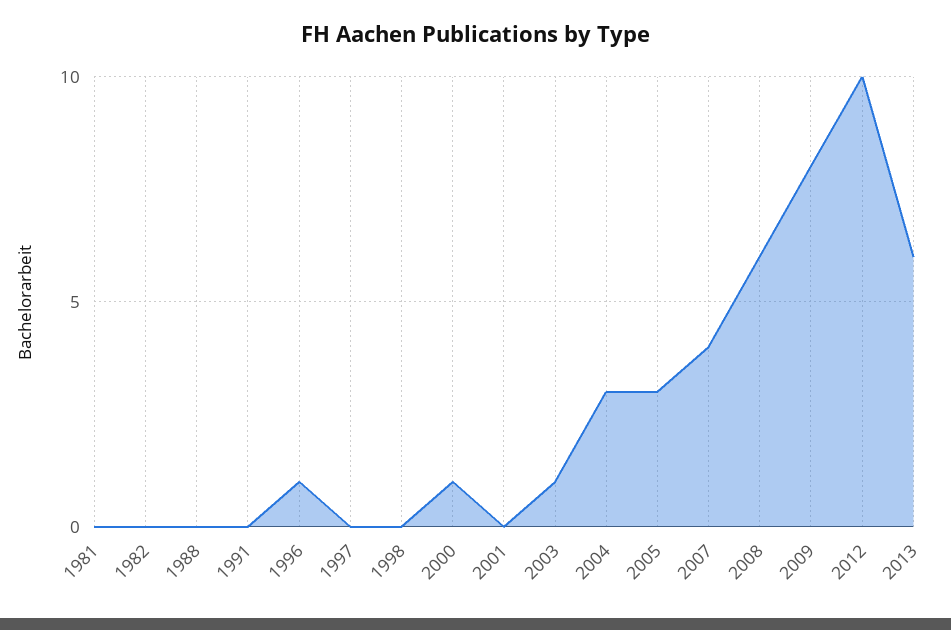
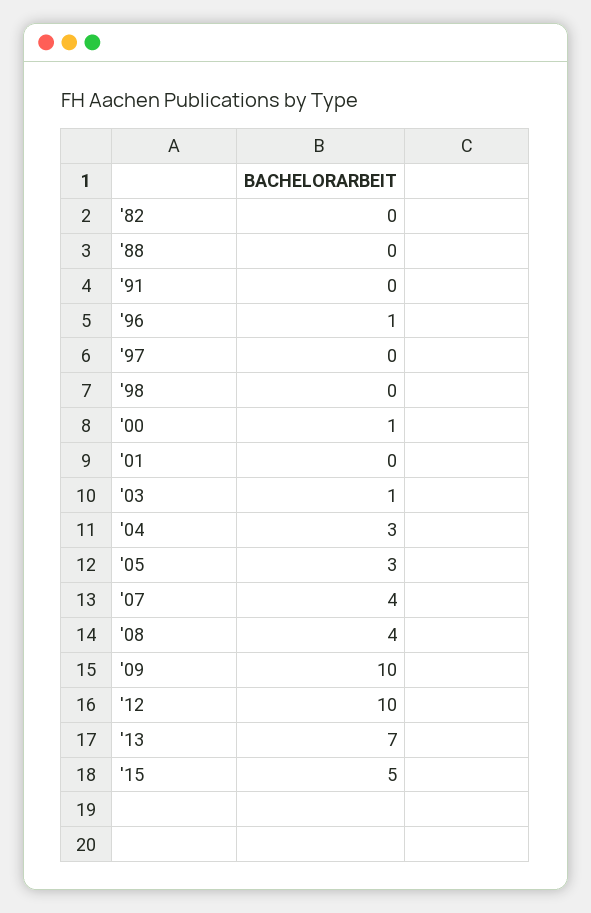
1981: 0 -> none
2008: 6 -> 4
2009: 8 -> 10
2013: 6 -> 7
'15: none -> 5

